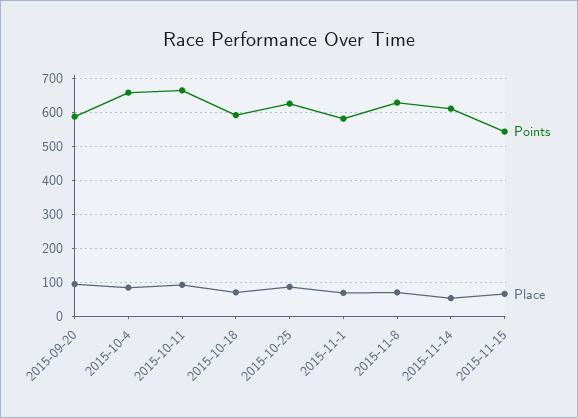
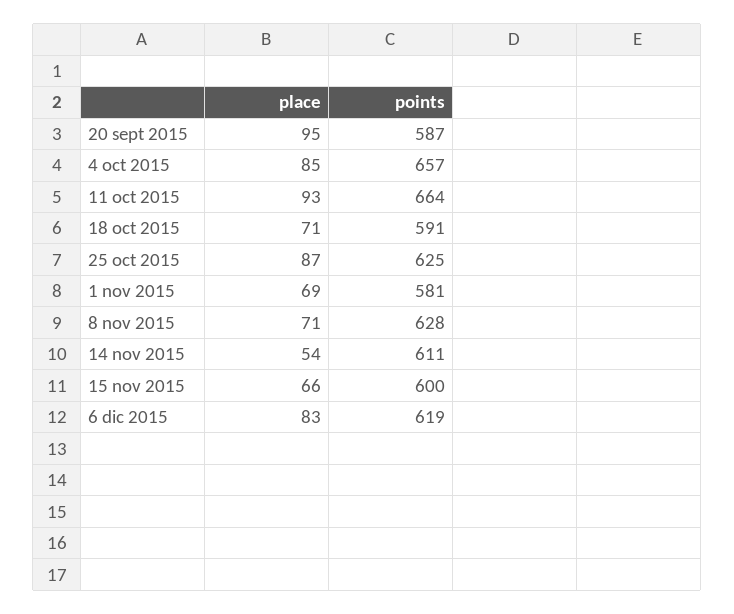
Points, 2015-11-15: 540 -> 600
Place, 6 dic 2015: none -> 83
Points, 6 dic 2015: none -> 619

